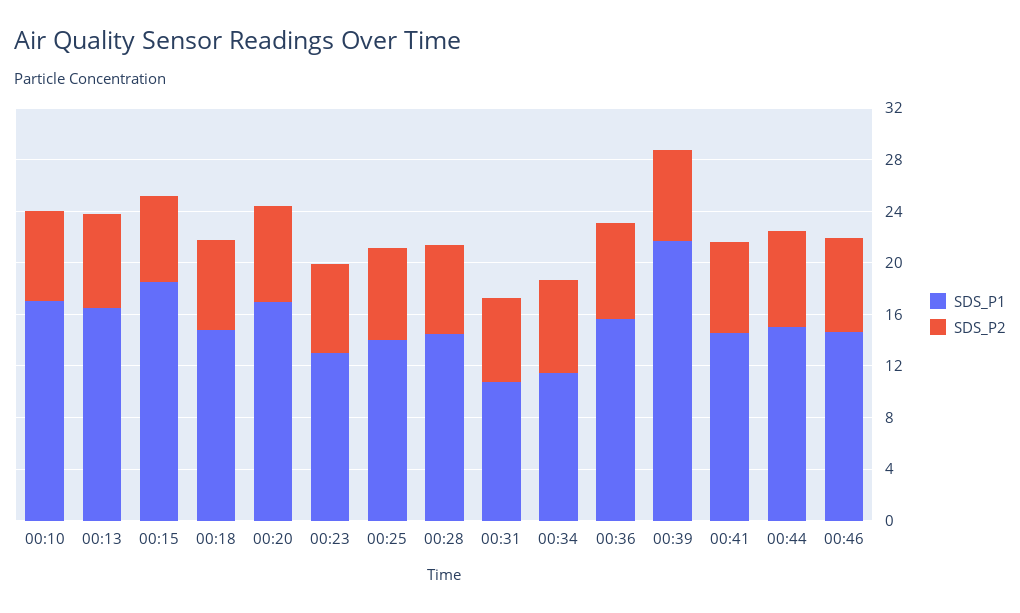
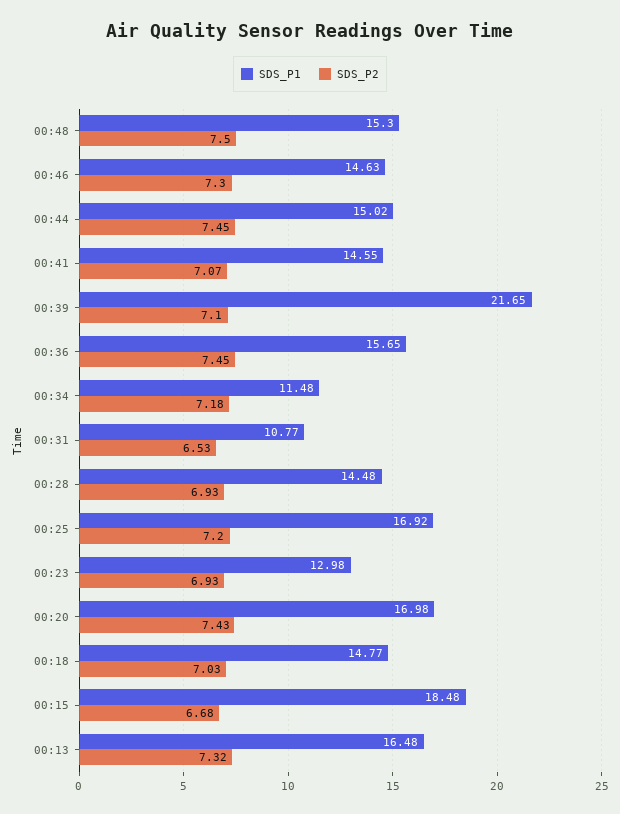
SDS_P1, 00:10: 17 -> none
SDS_P2, 00:10: 7 -> none
SDS_P1, 00:25: 14 -> 16.92
SDS_P1, 00:48: none -> 15.3
SDS_P2, 00:48: none -> 7.5

